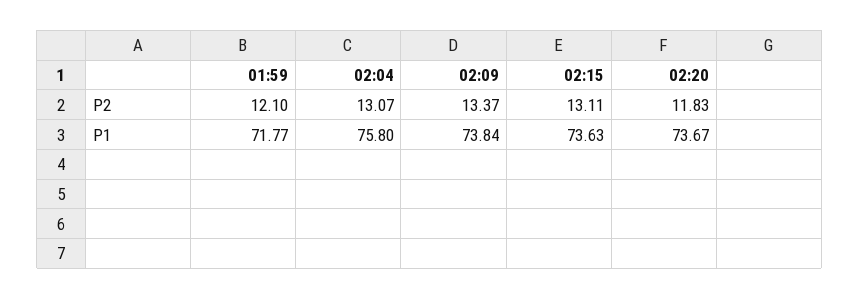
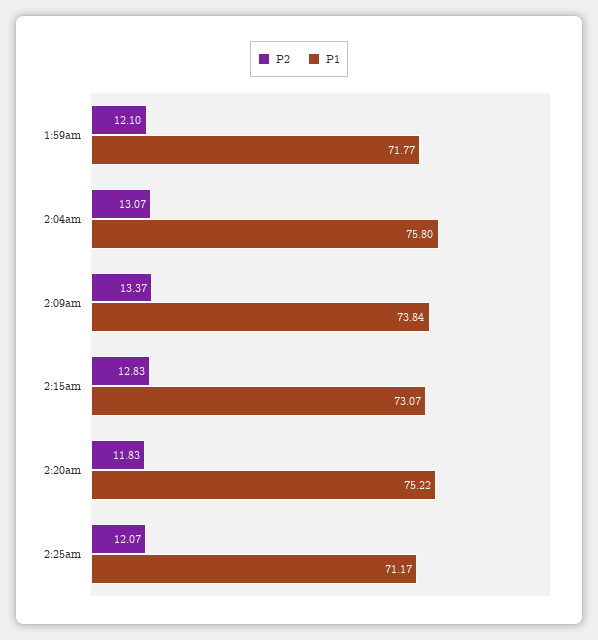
P2, 02:15: 13.11 -> 12.83
P1, 02:15: 73.63 -> 73.07
P1, 02:20: 73.67 -> 75.22
P2, 2:25am: none -> 12.07
P1, 2:25am: none -> 71.17

